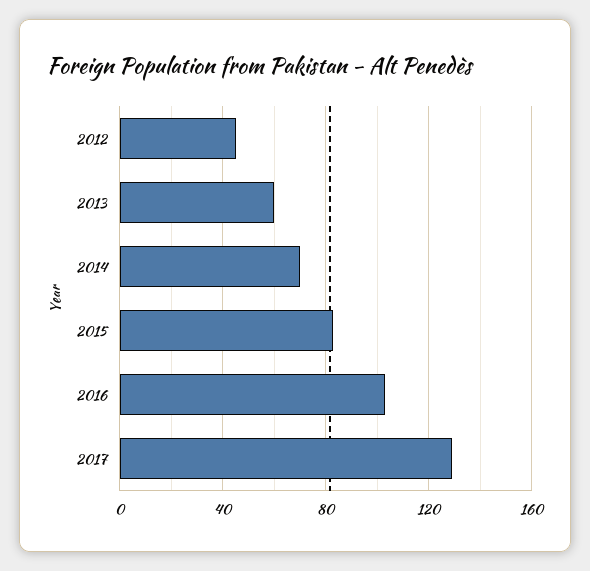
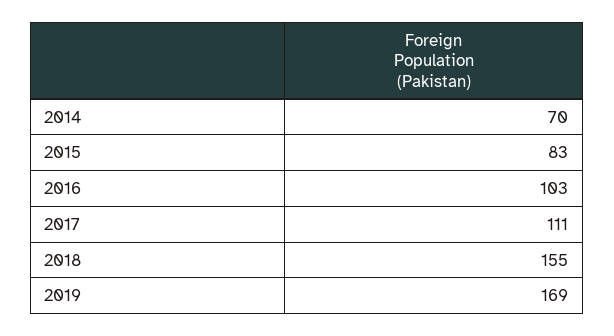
2012: 45 -> none
2013: 60 -> none
2017: 130 -> 111
2018: none -> 155
2019: none -> 169

